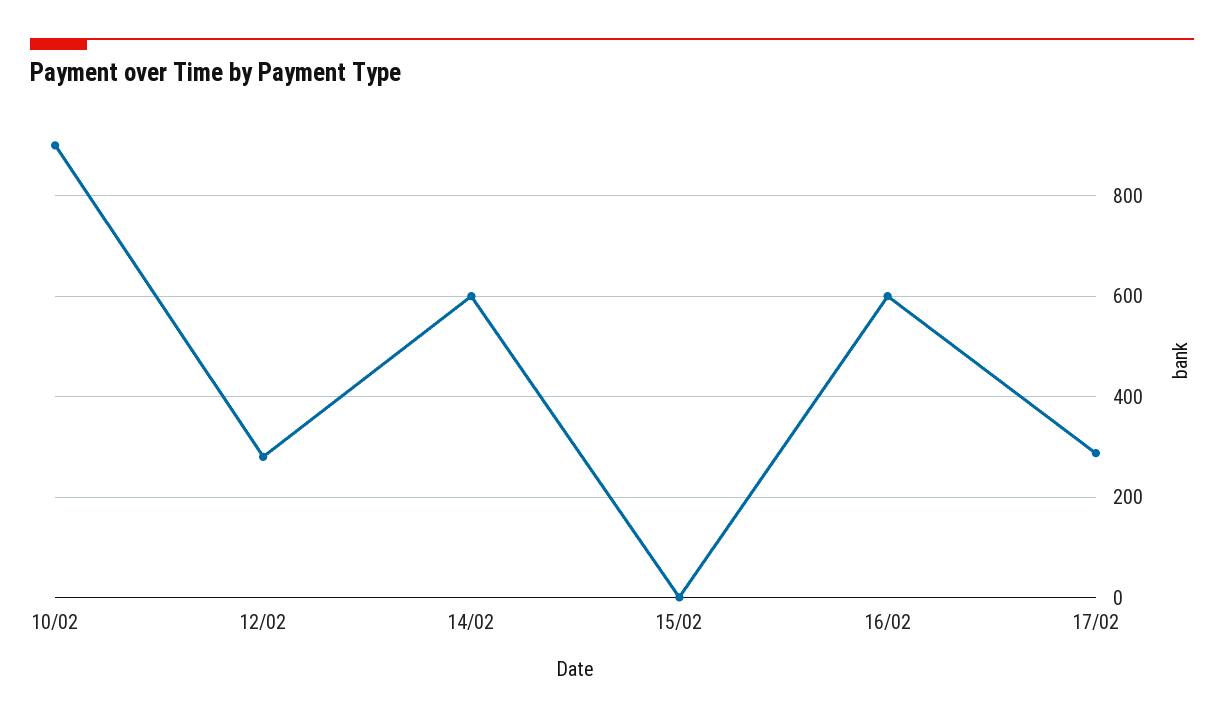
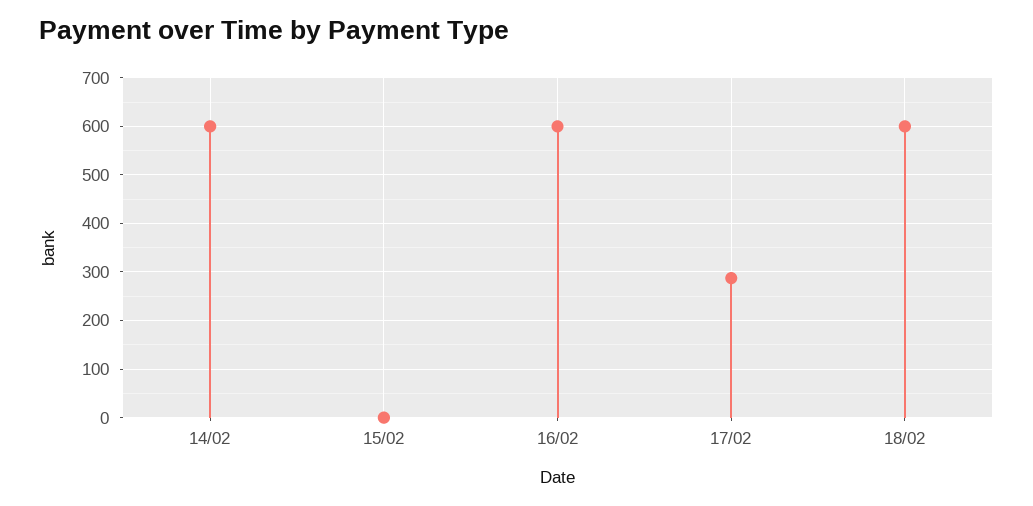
10/02: 900 -> none
12/02: 280 -> none
18/02: none -> 600

